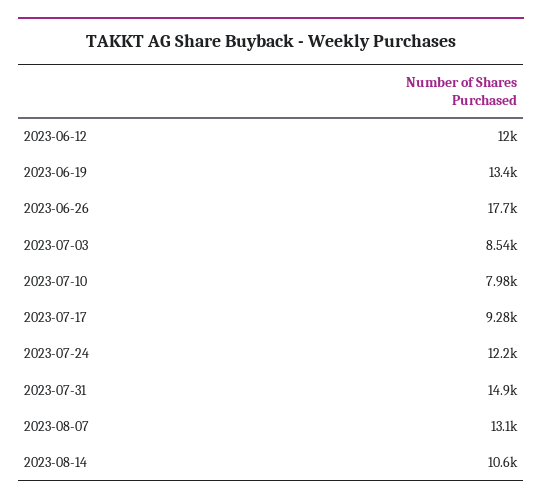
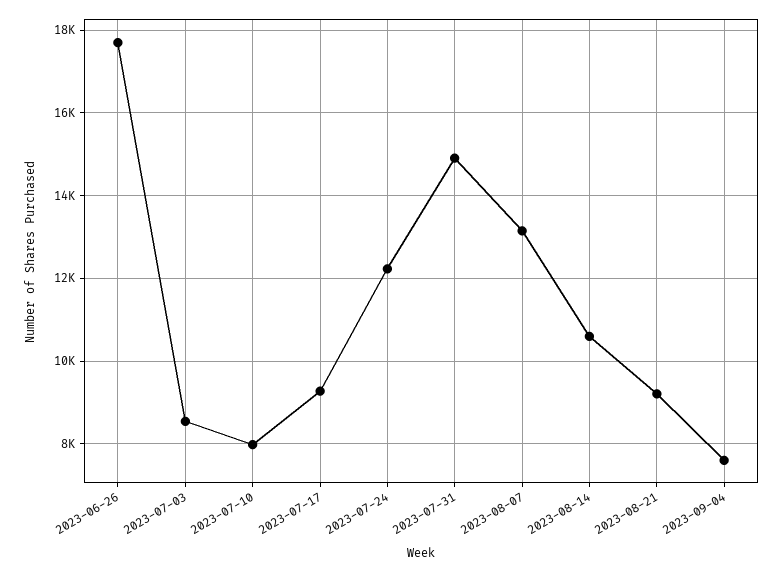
2023-06-12: 12000 -> none
2023-06-19: 13400 -> none
2023-08-21: none -> 9200
2023-09-04: none -> 7600

